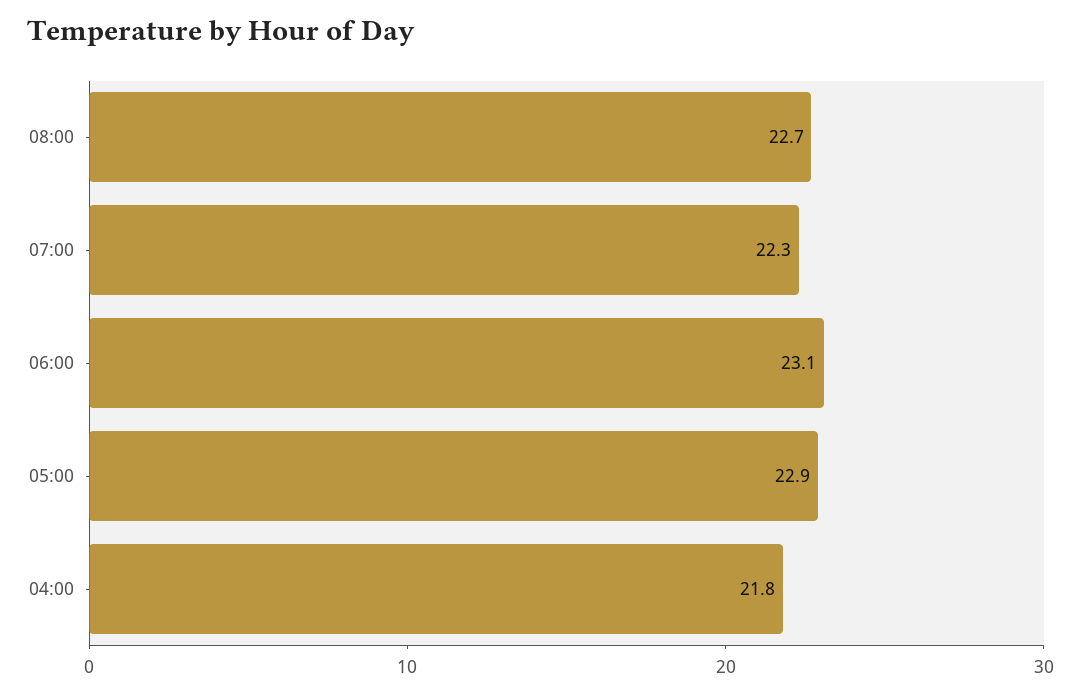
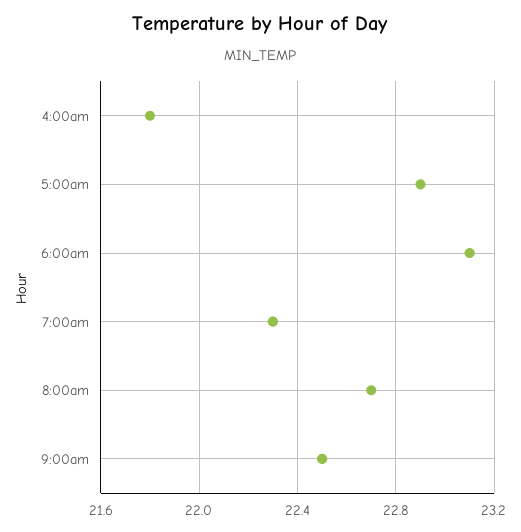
9:00am: none -> 22.5

